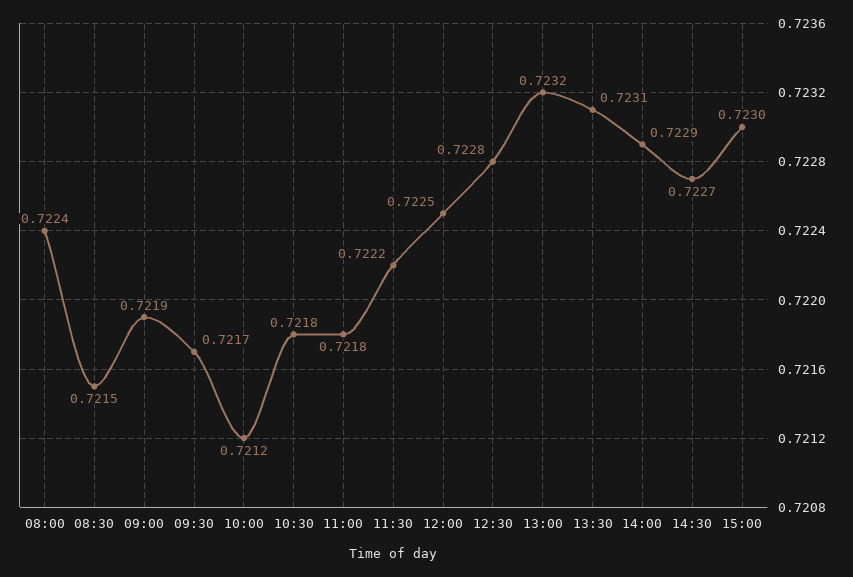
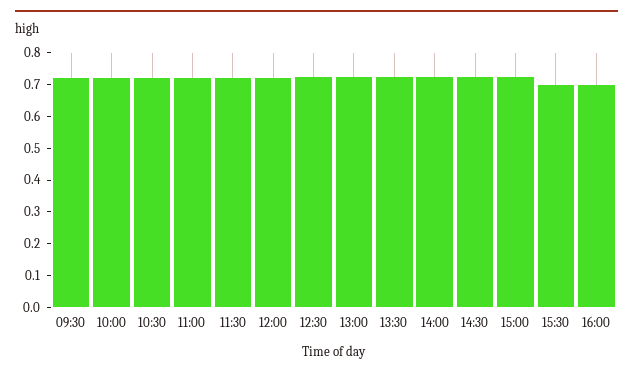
08:00: 0.7224 -> none
08:30: 0.7215 -> none
09:00: 0.7219 -> none
15:30: none -> 0.7
16:00: none -> 0.7

